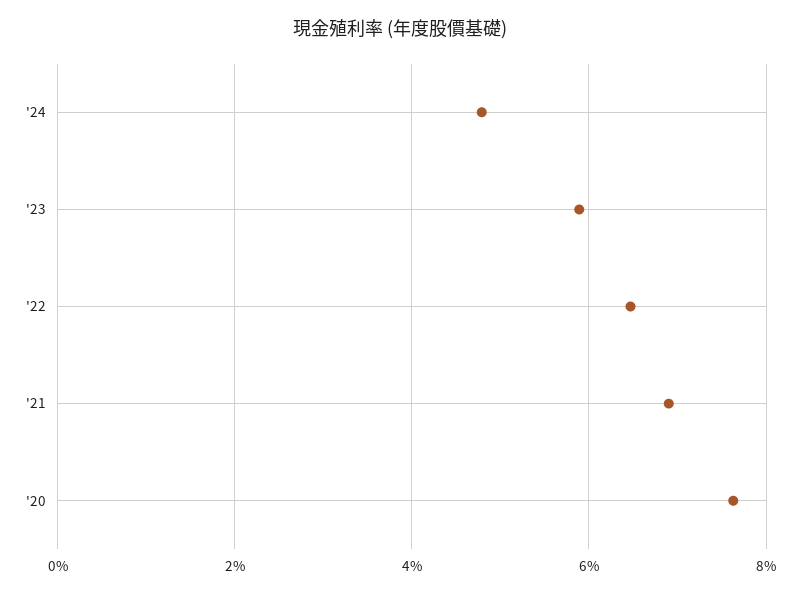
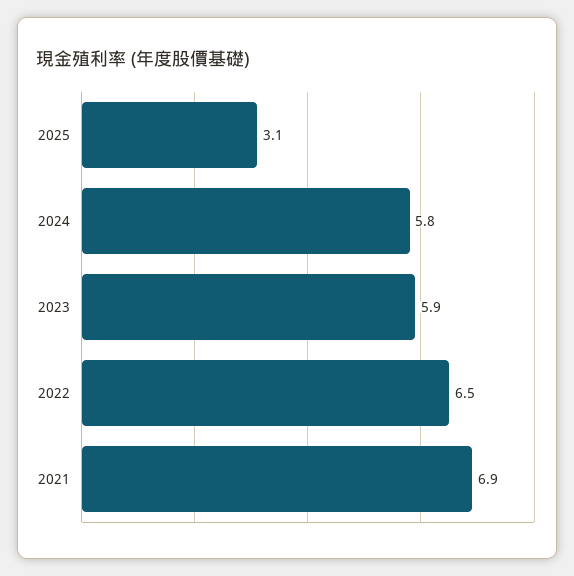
'24: 4.8 -> 5.8
'20: 7.6 -> none
2025: none -> 3.1

